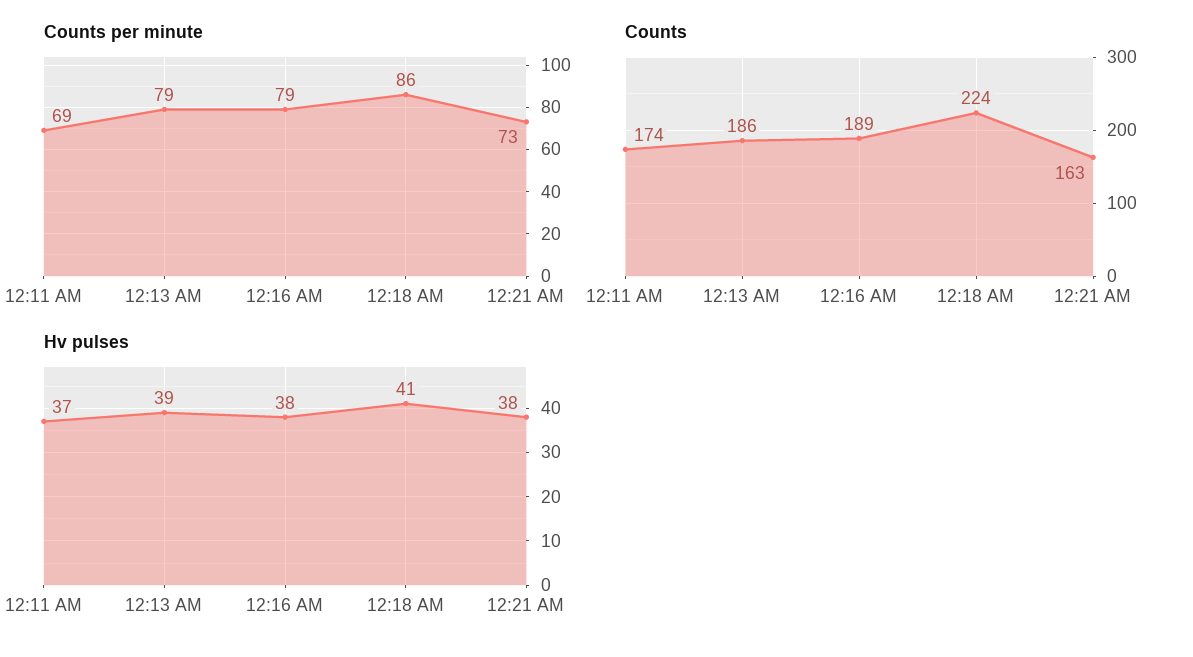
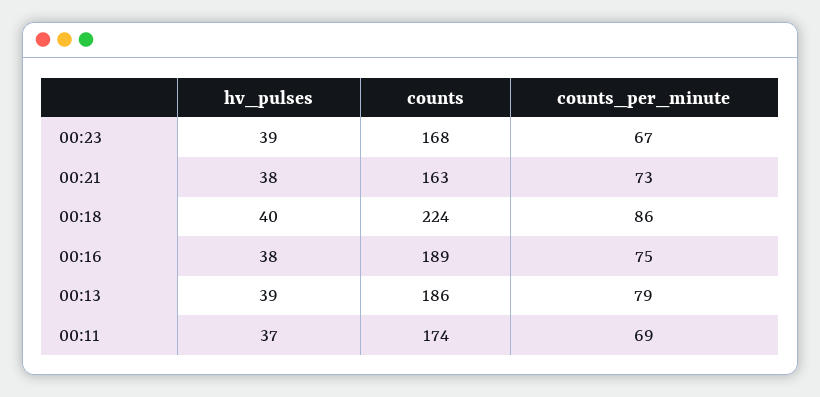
Counts per minute, 12:16 AM: 79 -> 75
Hv pulses, 12:18 AM: 41 -> 40
Hv pulses, 00:23: none -> 39
Counts, 00:23: none -> 168
Counts per minute, 00:23: none -> 67

